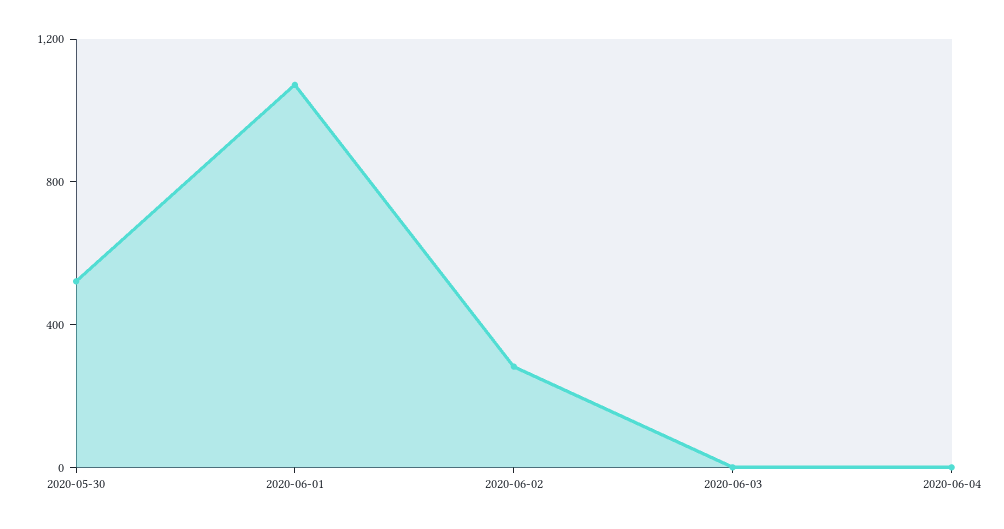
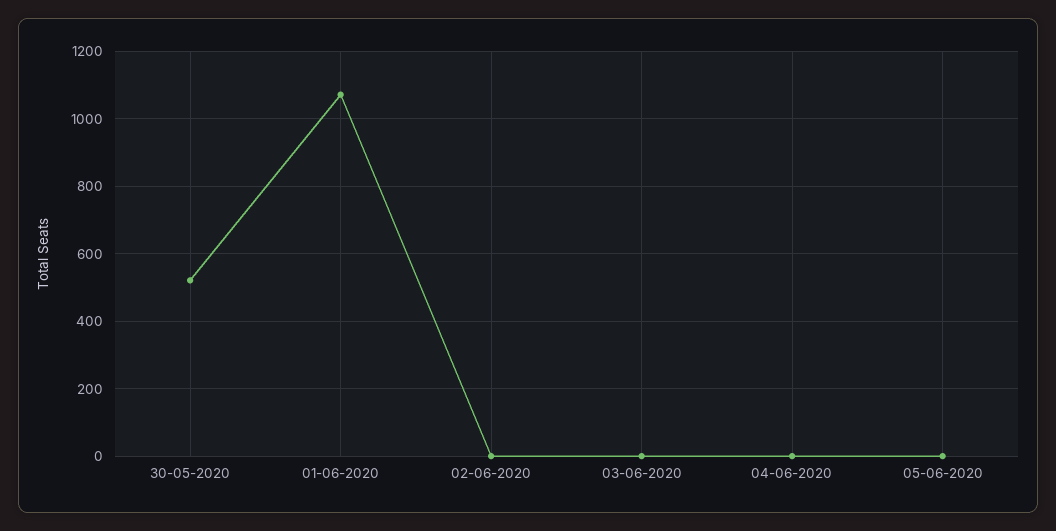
2020-06-02: 300 -> 0
05-06-2020: none -> 0

